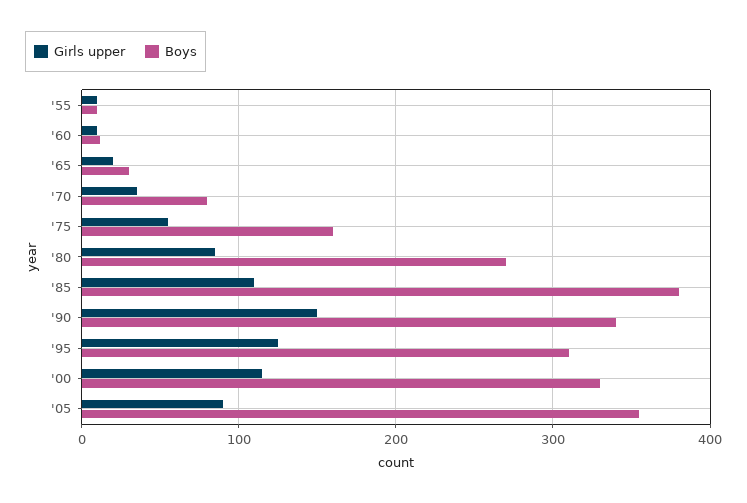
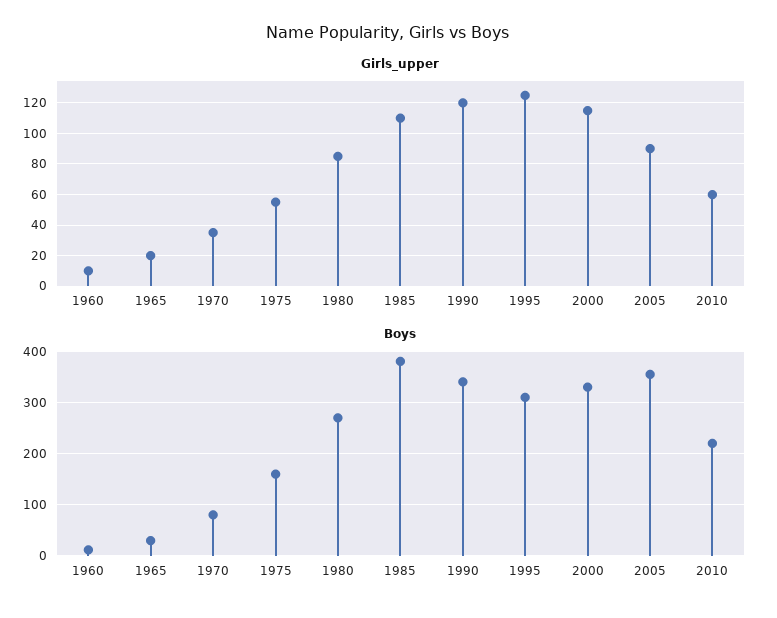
Girls upper, '55: 10 -> none
Boys, '55: 10 -> none
Girls upper, '90: 150 -> 120
Girls upper, 2010: none -> 60
Boys, 2010: none -> 220

